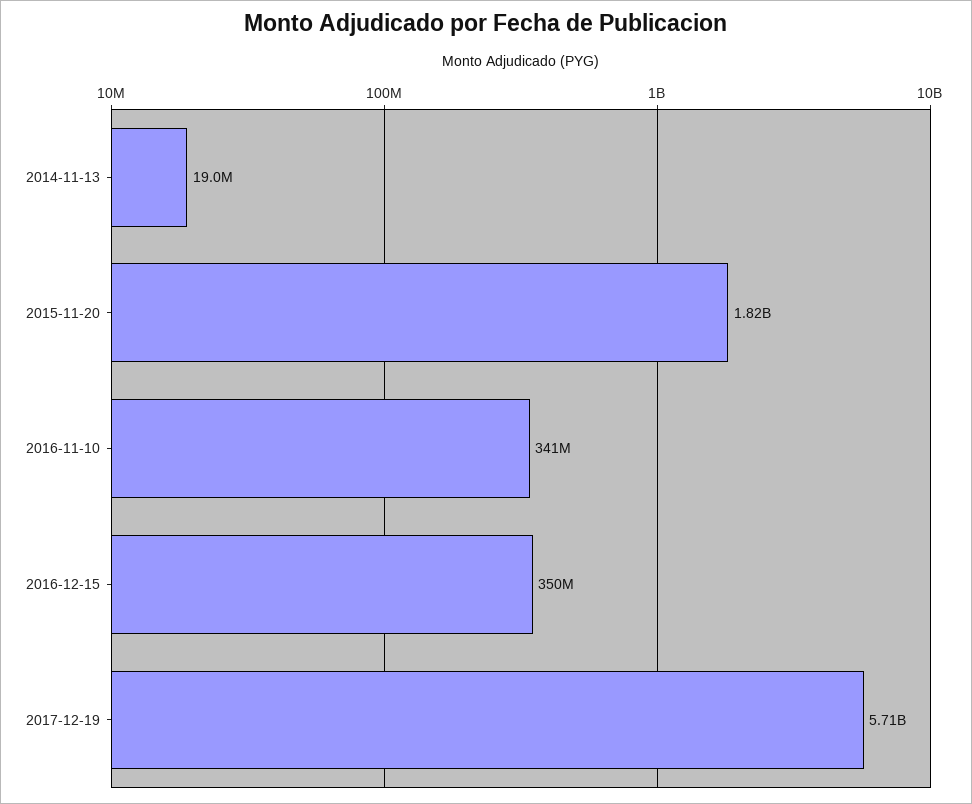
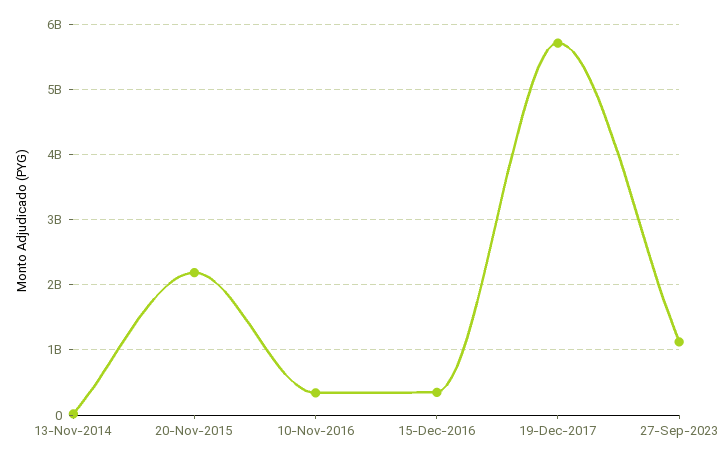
2015-11-20: 1820000000 -> 2200000000
27-Sep-2023: none -> 1100000000

